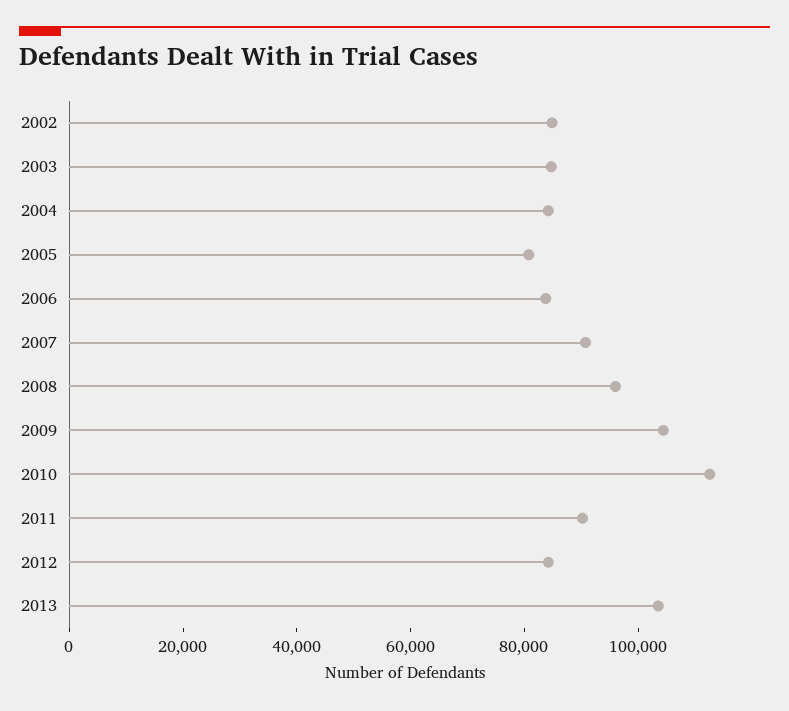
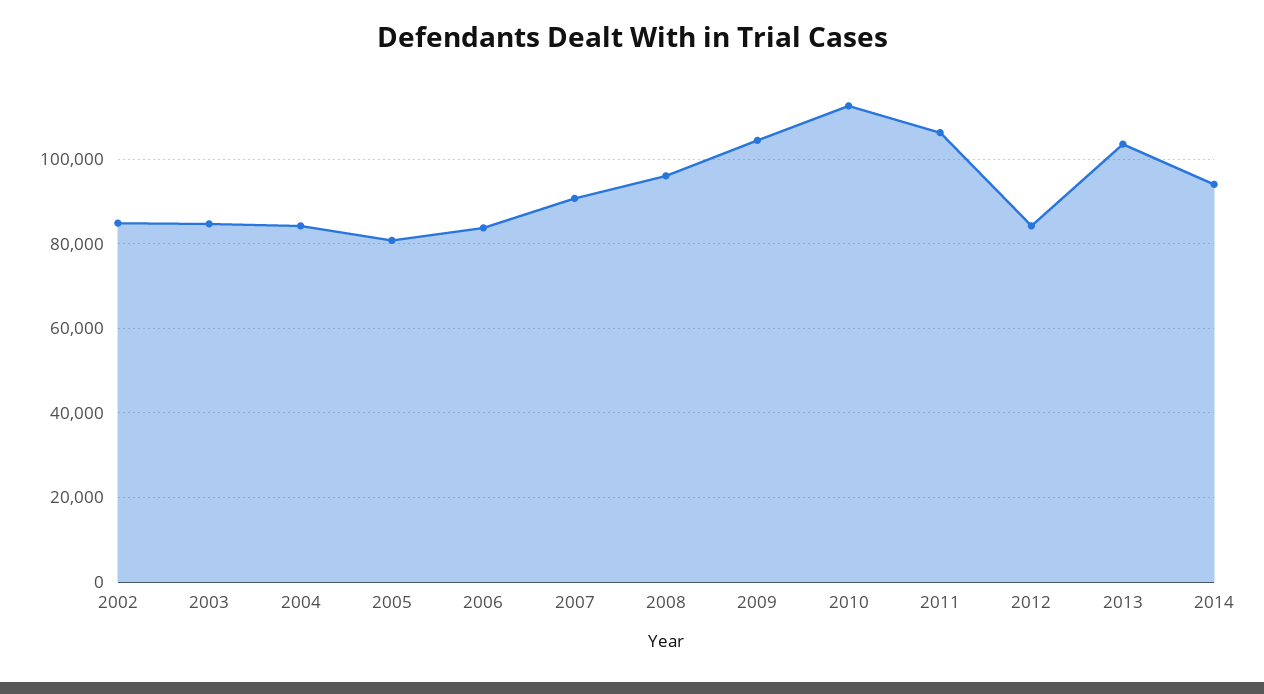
2011: 90000 -> 106000
2014: none -> 94000

